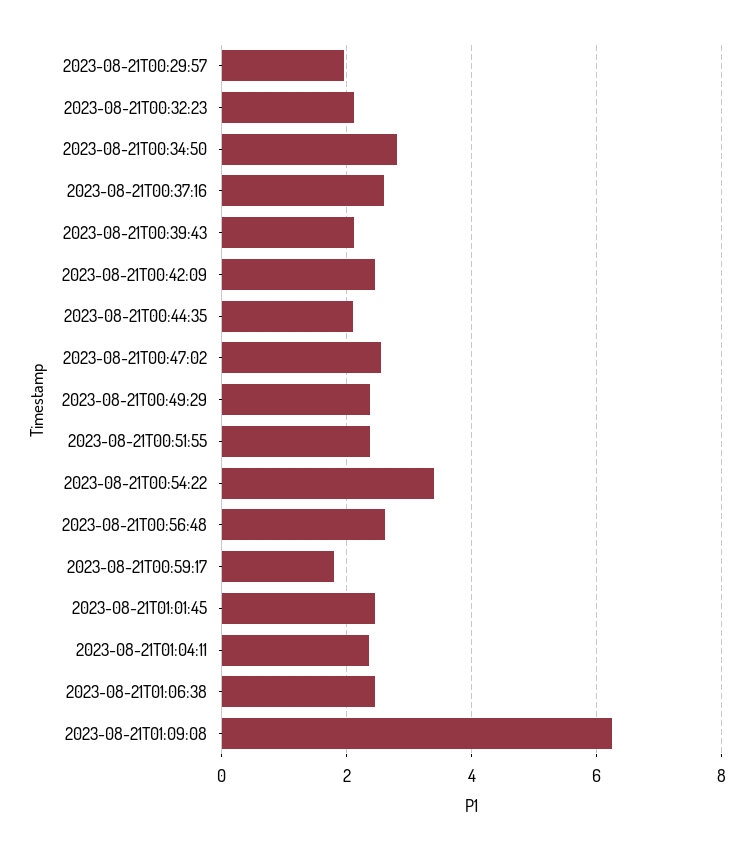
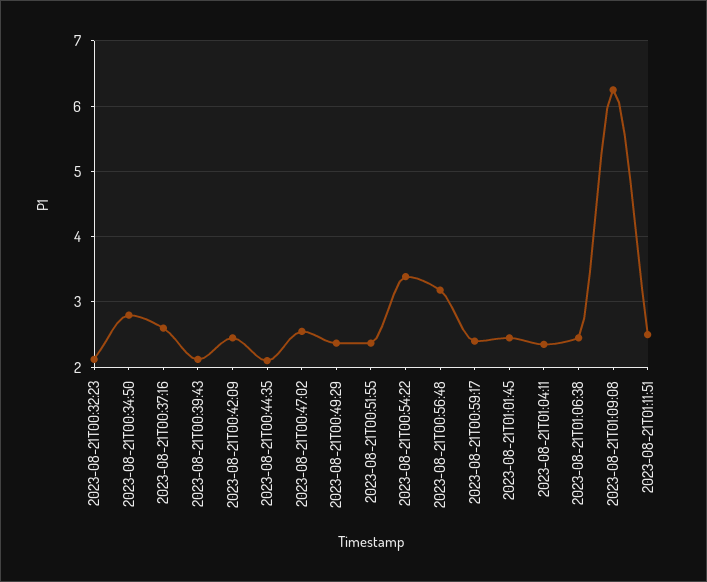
2023-08-21T00:29:57: 2 -> none
2023-08-21T00:56:48: 2.6 -> 3.2
2023-08-21T00:59:17: 1.8 -> 2.4
2023-08-21T01:11:51: none -> 2.5

